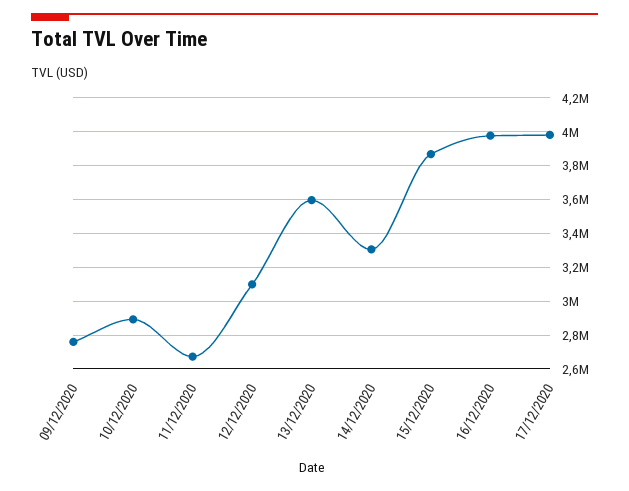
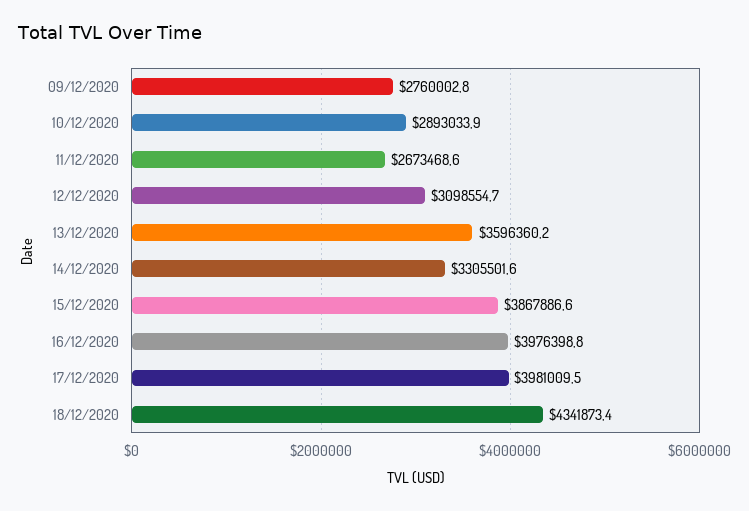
18/12/2020: none -> 4341873.4

